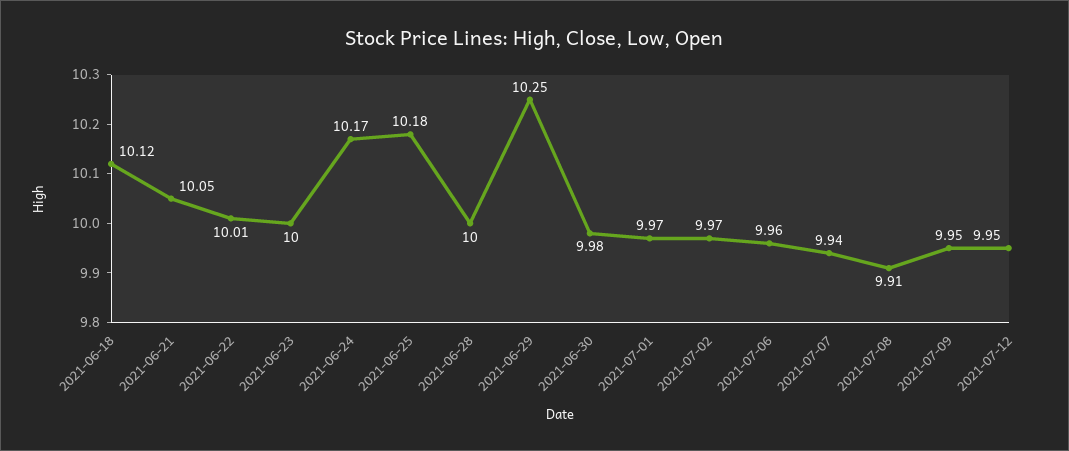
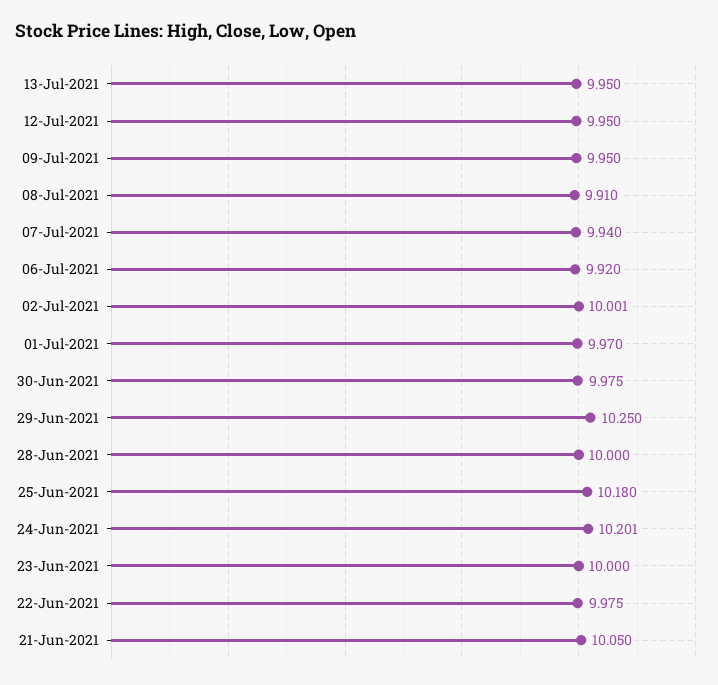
2021-06-18: 10.12 -> none
2021-06-22: 10.01 -> 9.975
2021-06-24: 10.17 -> 10.201
2021-07-02: 9.97 -> 10.001
2021-07-06: 9.96 -> 9.92
13-Jul-2021: none -> 9.95

